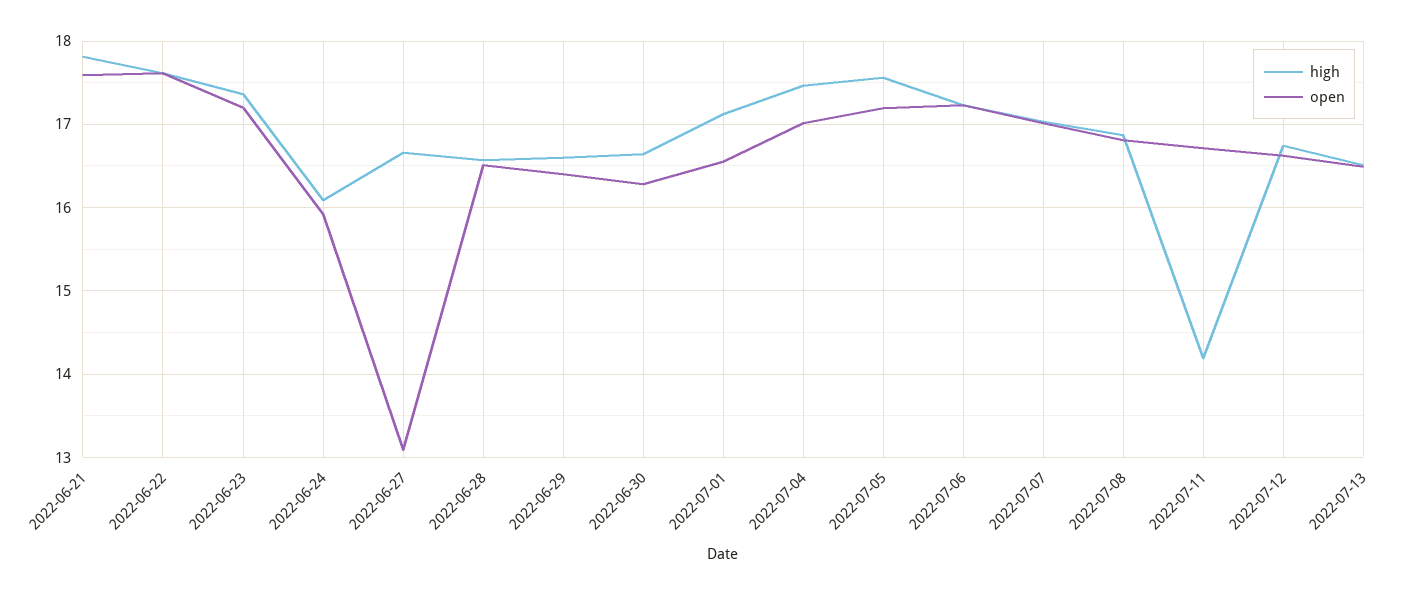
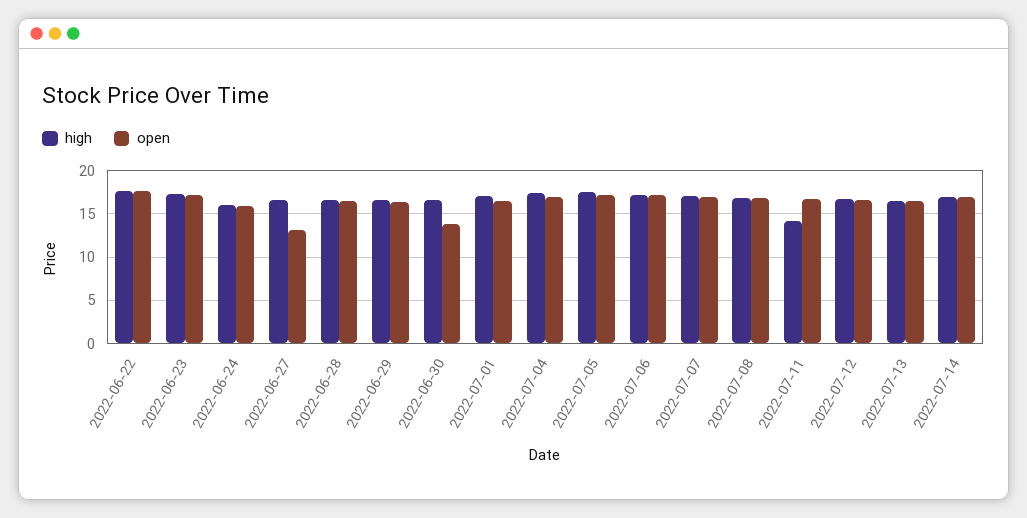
high, 2022-06-21: 17.8 -> none
open, 2022-06-21: 17.6 -> none
open, 2022-06-30: 16.3 -> 14
high, 2022-07-14: none -> 17
open, 2022-07-14: none -> 17

